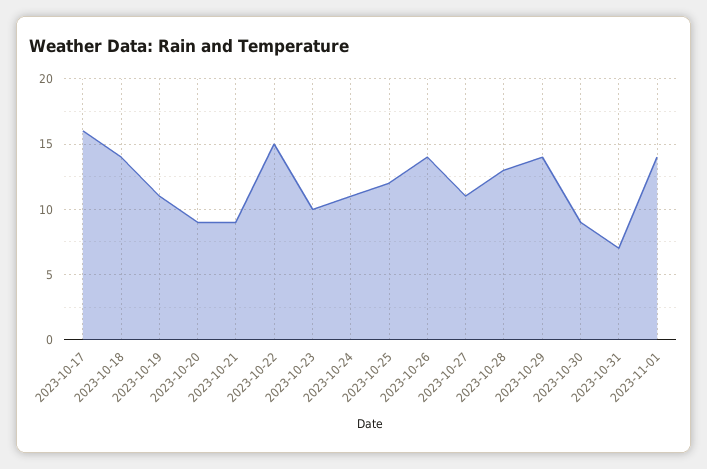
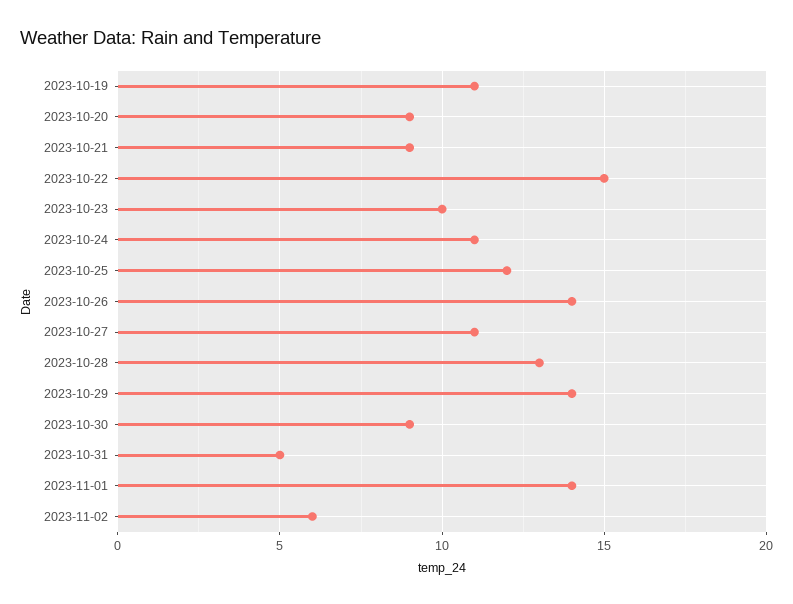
2023-10-17: 16 -> none
2023-10-18: 14 -> none
2023-10-31: 7 -> 5
2023-11-02: none -> 6

